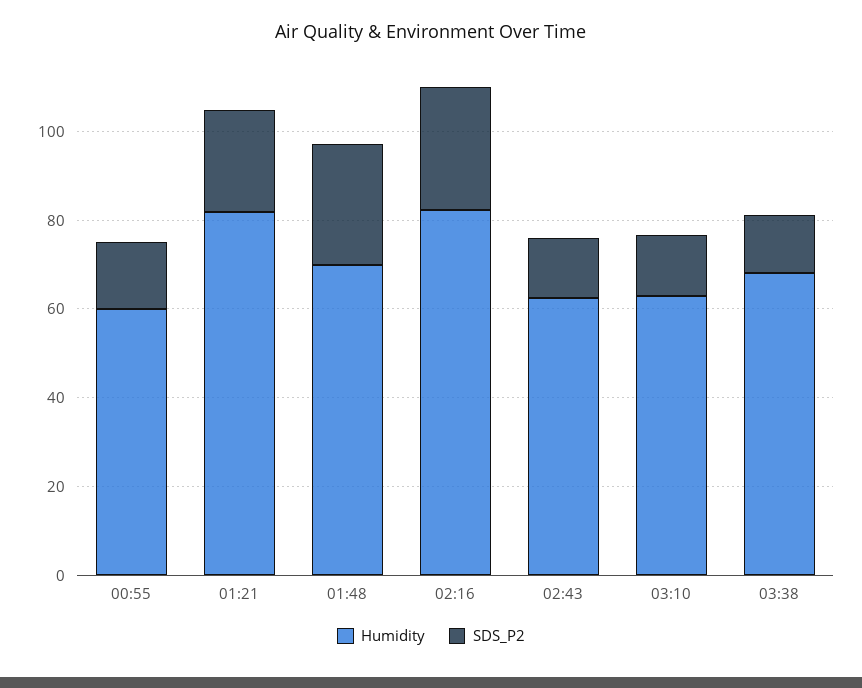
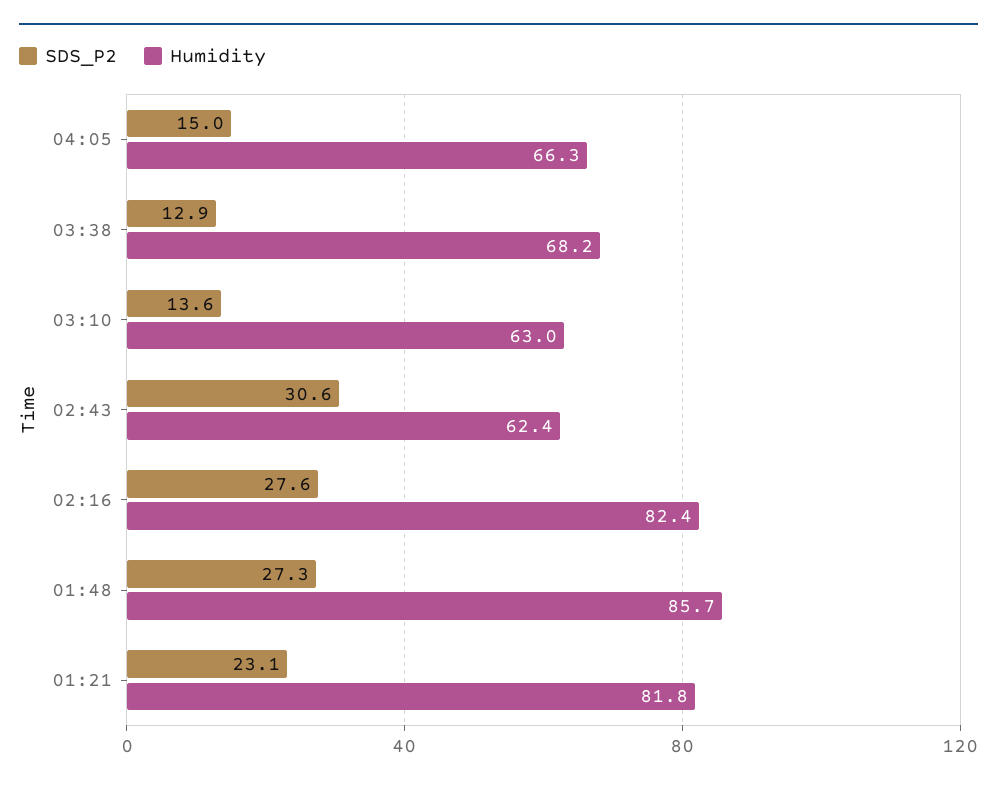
Humidity, 00:55: 60 -> none
SDS_P2, 00:55: 15 -> none
Humidity, 01:48: 70 -> 85.7
SDS_P2, 02:43: 15 -> 30.6
SDS_P2, 04:05: none -> 15
Humidity, 04:05: none -> 66.3

